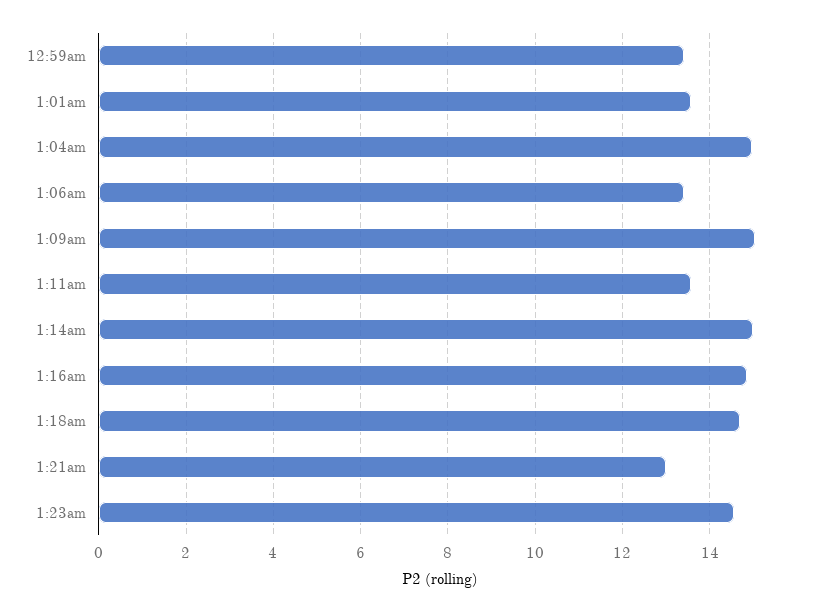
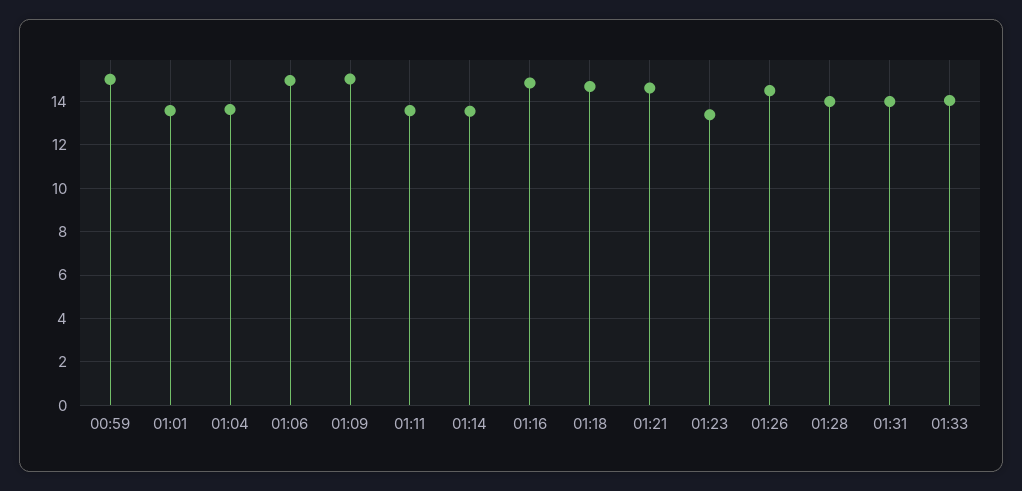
12:59am: 13.4 -> 15
1:04am: 15 -> 13.5
1:06am: 13.4 -> 15
1:14am: 15 -> 13.5
1:21am: 13 -> 14.5
1:23am: 14.6 -> 13.5
01:26: none -> 14.5
01:28: none -> 14
01:31: none -> 14
01:33: none -> 14

